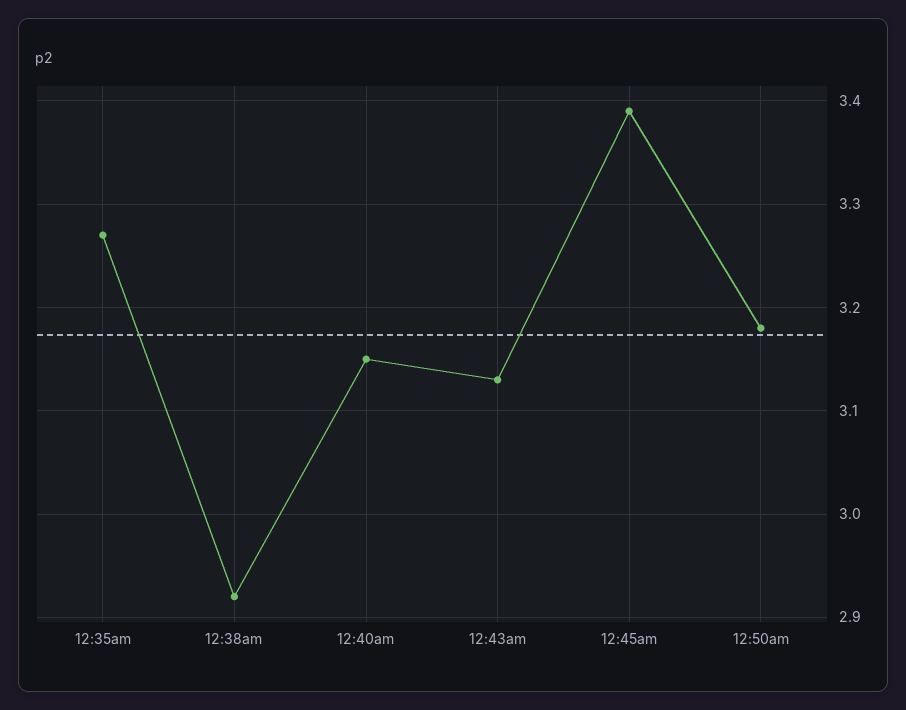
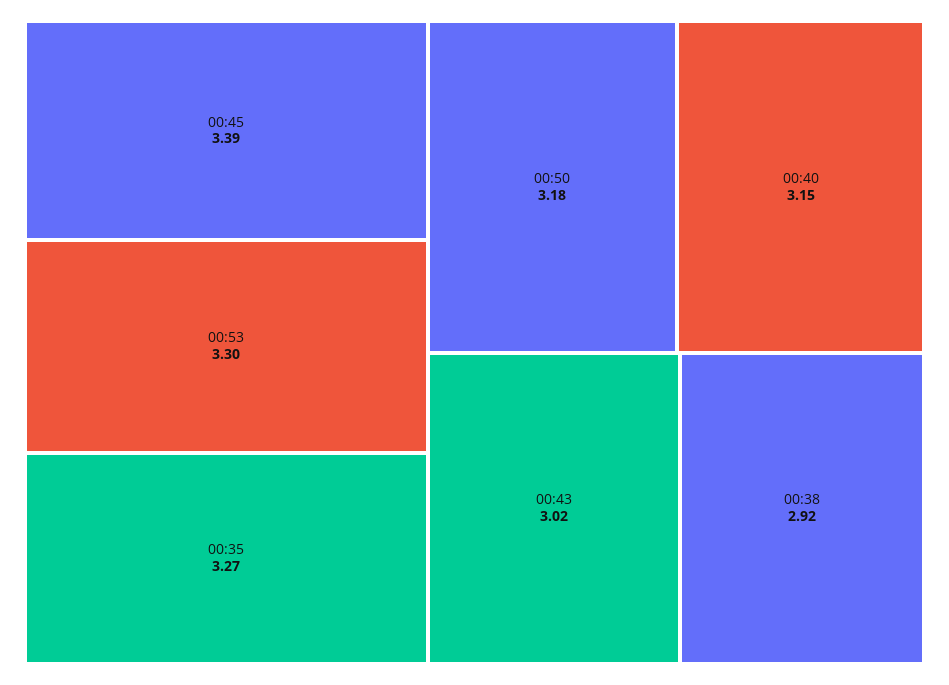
12:43am: 3.13 -> 3.02
00:53: none -> 3.3

